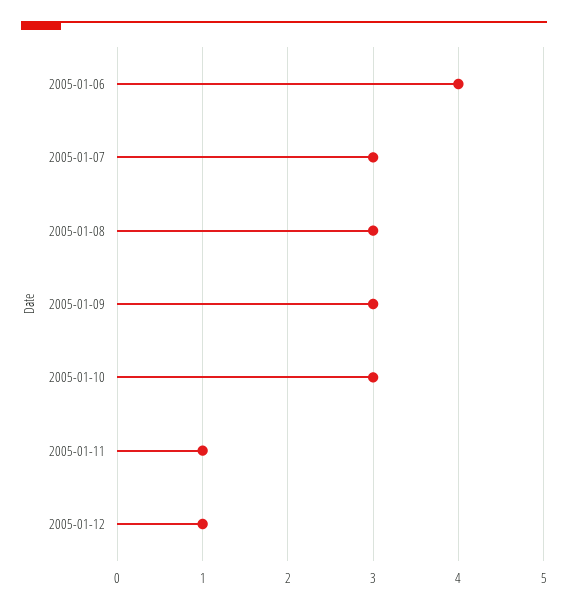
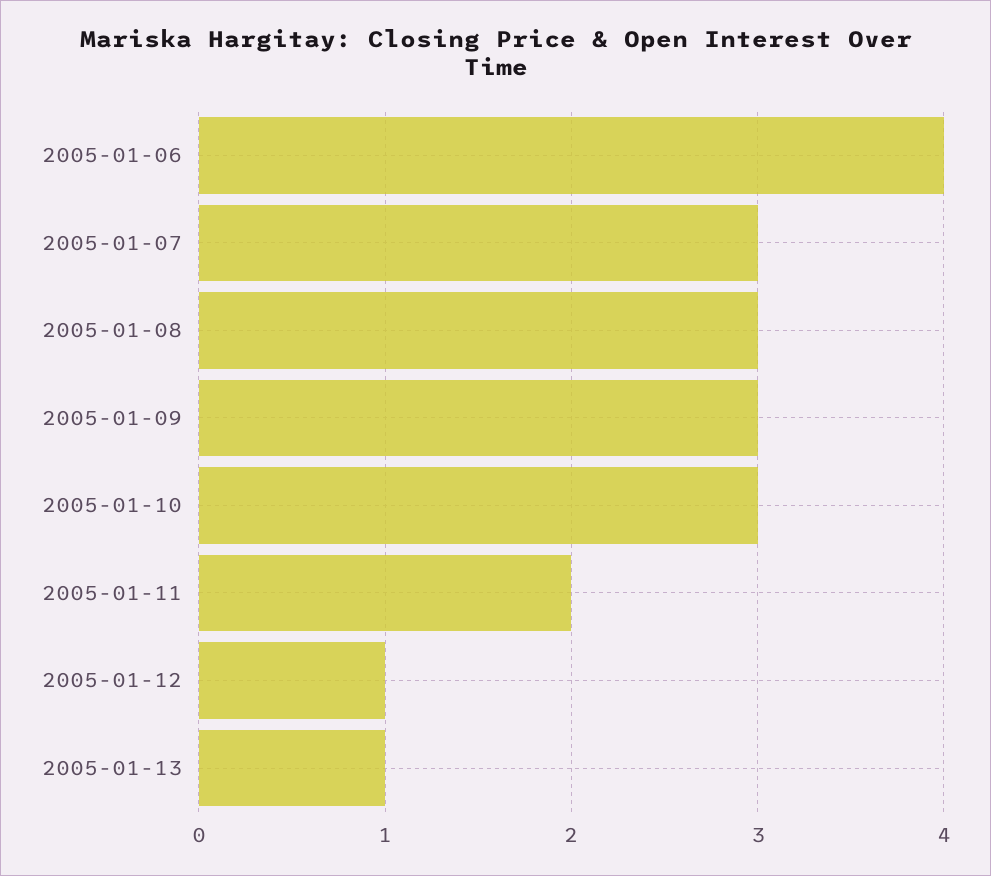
2005-01-11: 1 -> 2
2005-01-13: none -> 1

